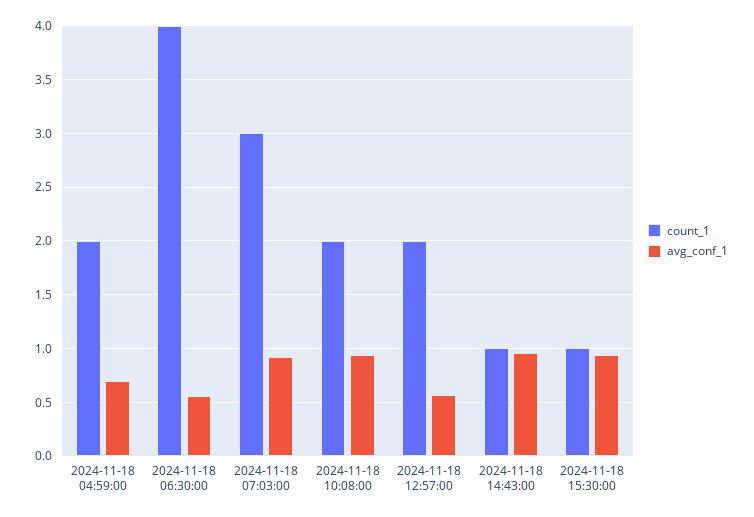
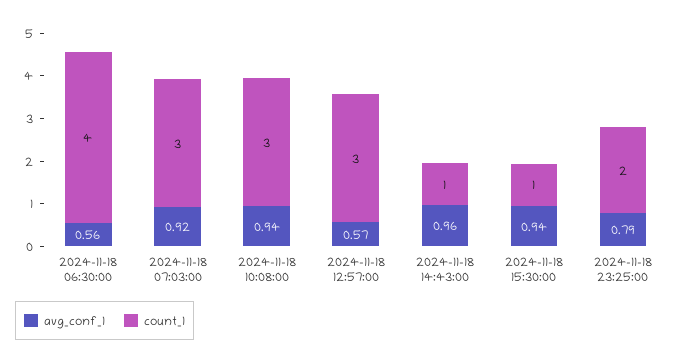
count_1, 2024-11-18 04:59:00: 2 -> none
avg_conf_1, 2024-11-18 04:59:00: 0.7 -> none
count_1, 2024-11-18 10:08:00: 2 -> 3
count_1, 2024-11-18 12:57:00: 2 -> 3
avg_conf_1, 2024-11-18 23:25:00: none -> 0.79
count_1, 2024-11-18 23:25:00: none -> 2

